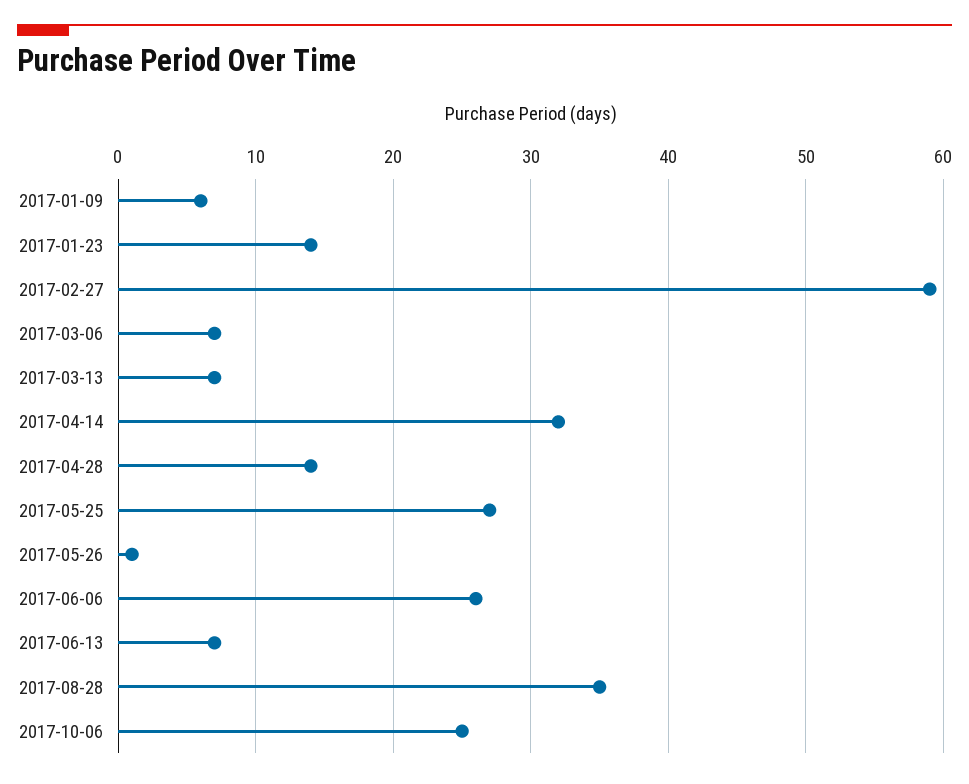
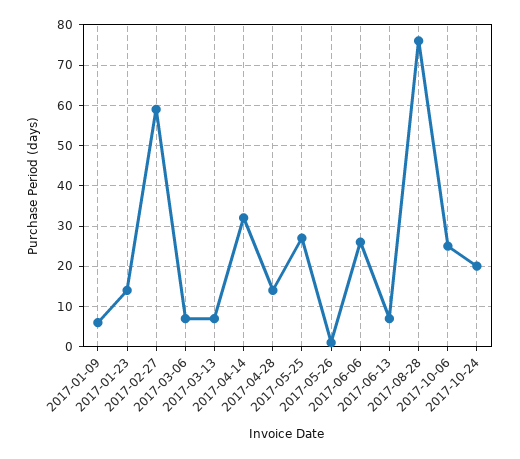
2017-08-28: 35 -> 75
2017-10-24: none -> 20

